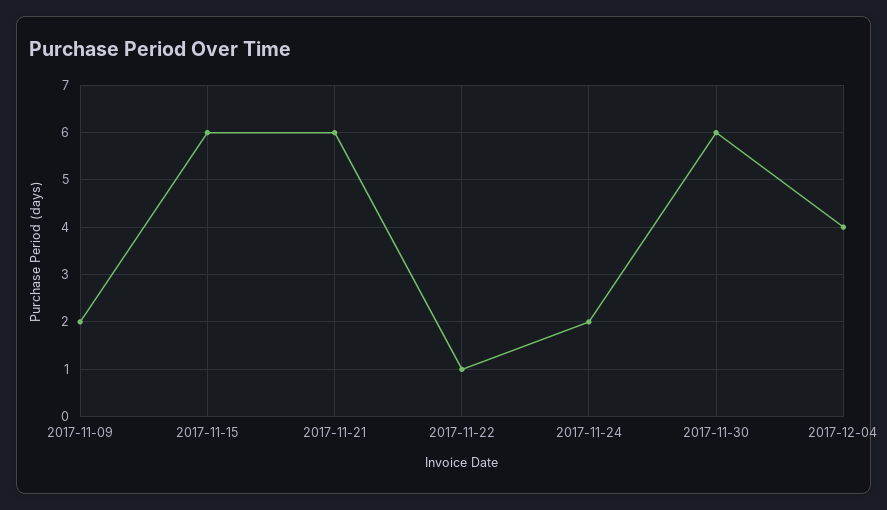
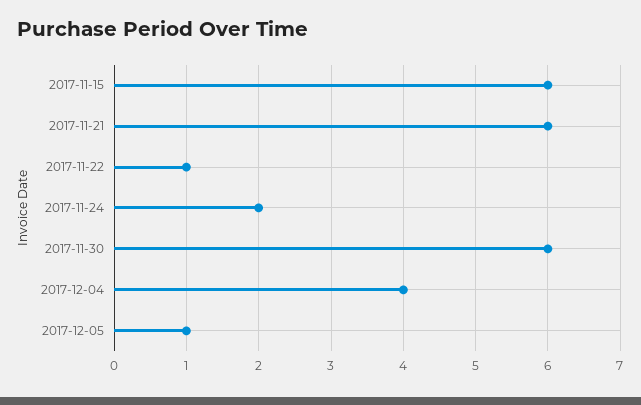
2017-11-09: 2 -> none
2017-12-05: none -> 1

